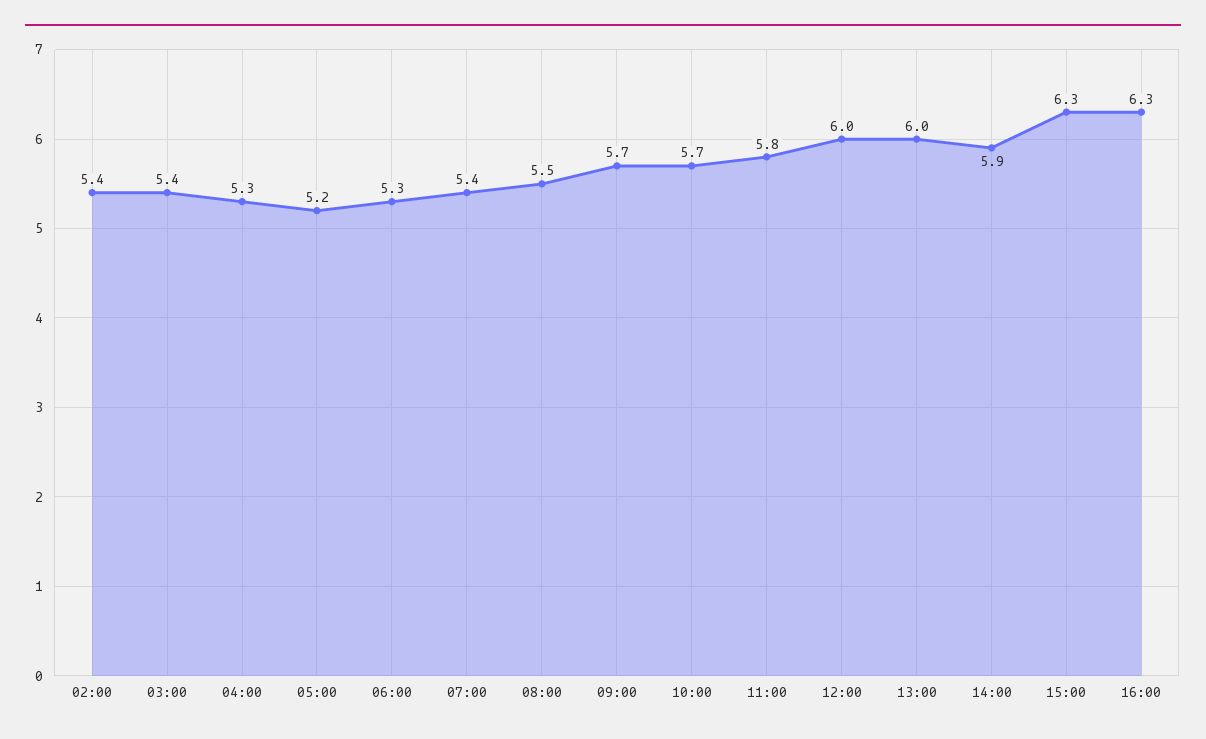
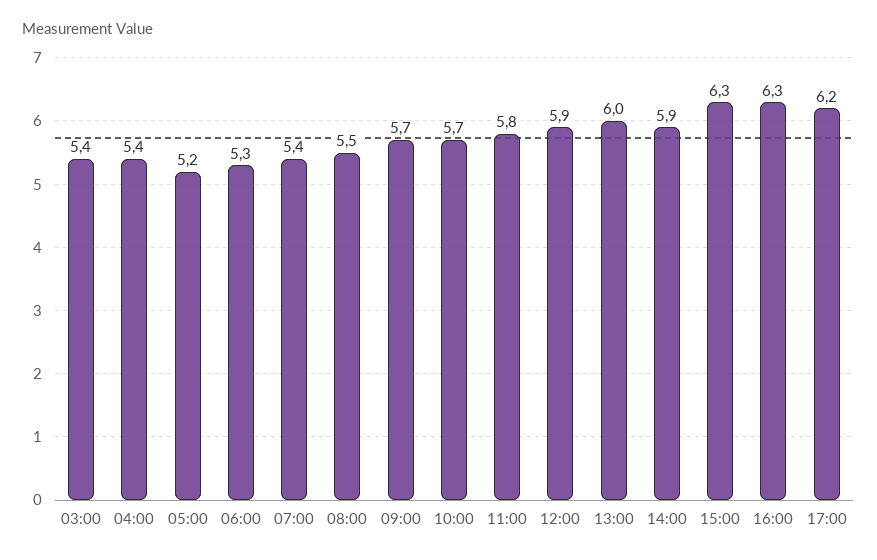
02:00: 5.4 -> none
04:00: 5.3 -> 5.4
12:00: 6 -> 5.9
17:00: none -> 6.2

